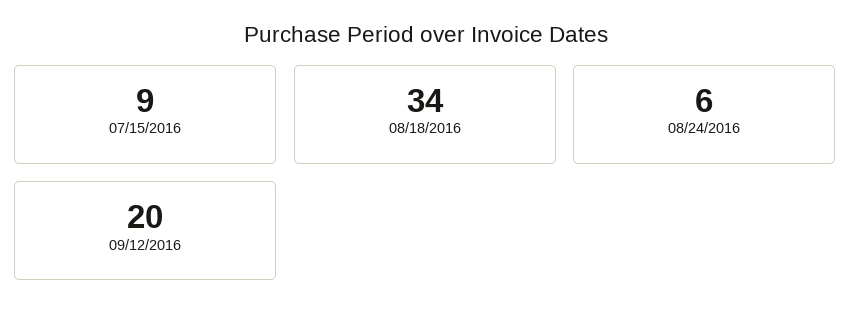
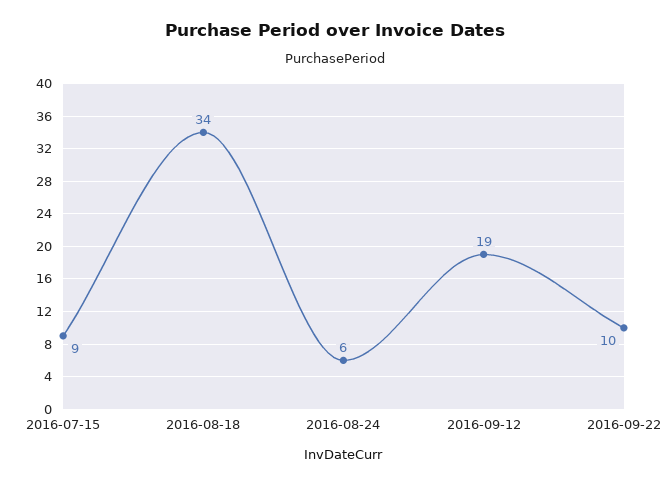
09/12/2016: 20 -> 19
2016-09-22: none -> 10

